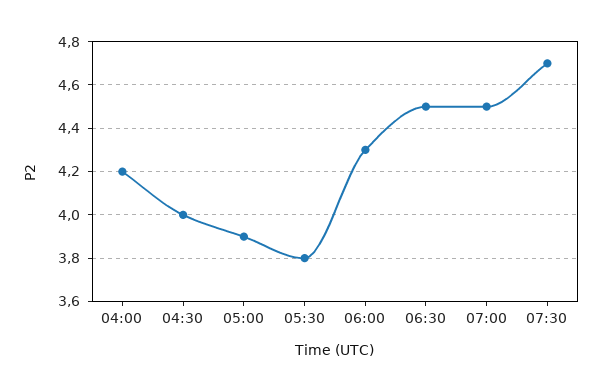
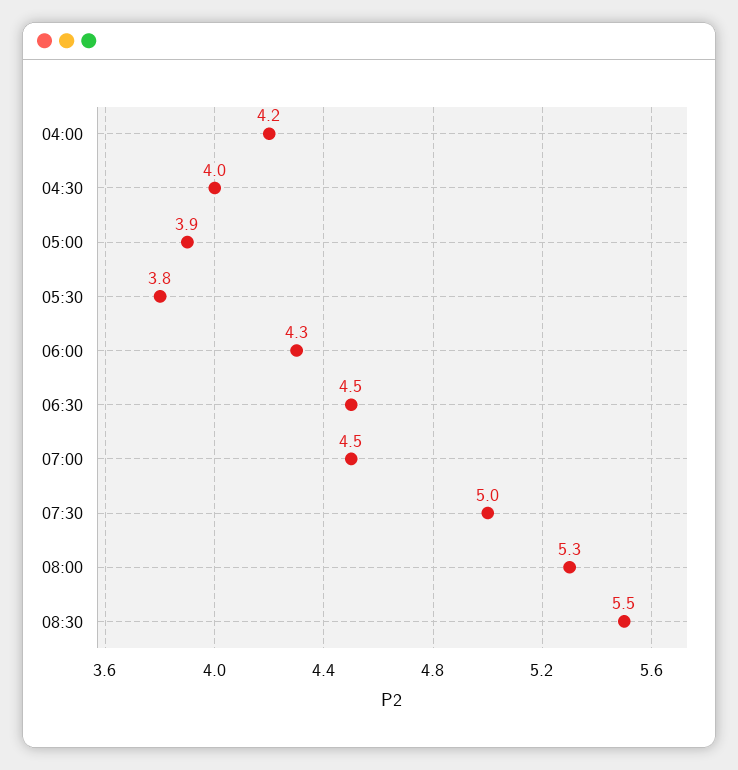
07:30: 4.7 -> 5
08:00: none -> 5.3
08:30: none -> 5.5

